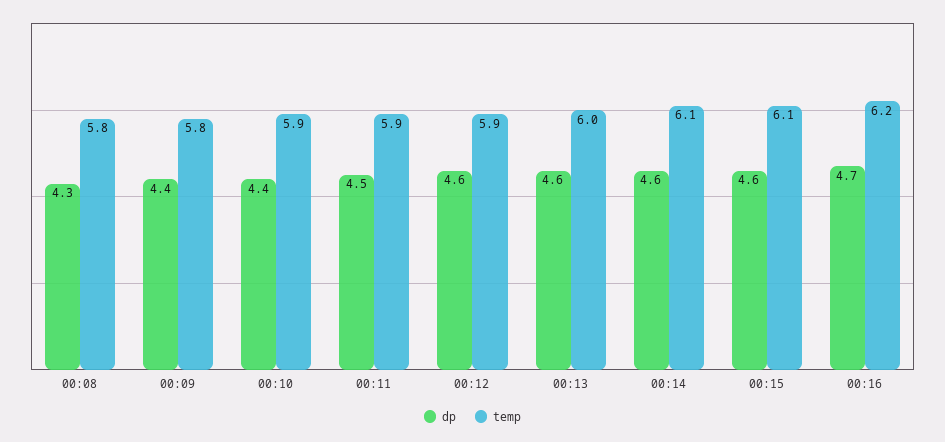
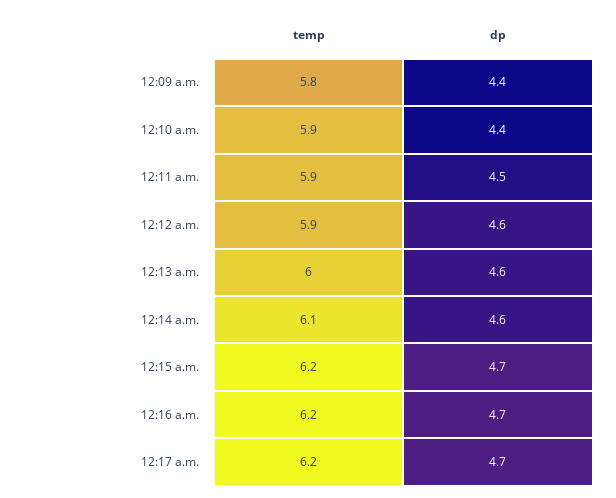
dp, 00:08: 4.3 -> none
temp, 00:08: 5.8 -> none
dp, 00:15: 4.6 -> 4.7
temp, 00:15: 6.1 -> 6.2
temp, 12:17 a.m.: none -> 6.2
dp, 12:17 a.m.: none -> 4.7

